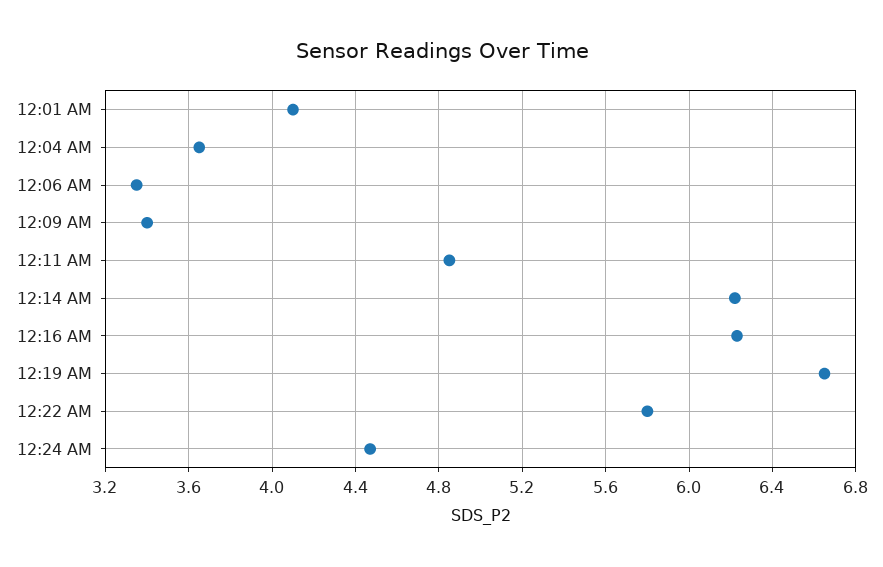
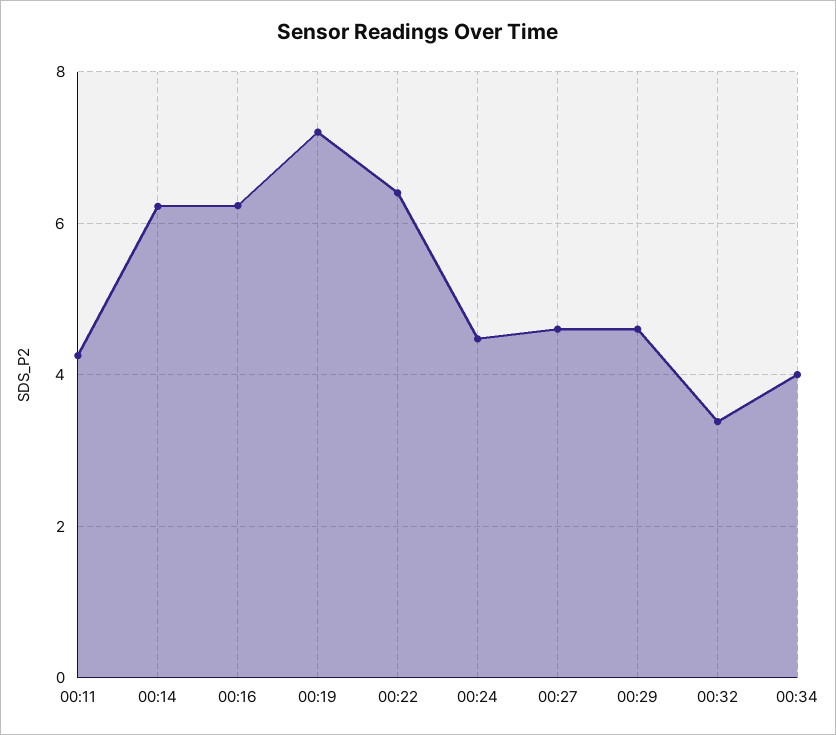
12:01 AM: 4.1 -> none
12:04 AM: 3.65 -> none
12:06 AM: 3.35 -> none
12:09 AM: 3.4 -> none
12:11 AM: 4.85 -> 4.2
12:19 AM: 6.65 -> 7.2
12:22 AM: 5.8 -> 6.4
00:27: none -> 4.6
00:29: none -> 4.6
00:32: none -> 3.4
00:34: none -> 4

